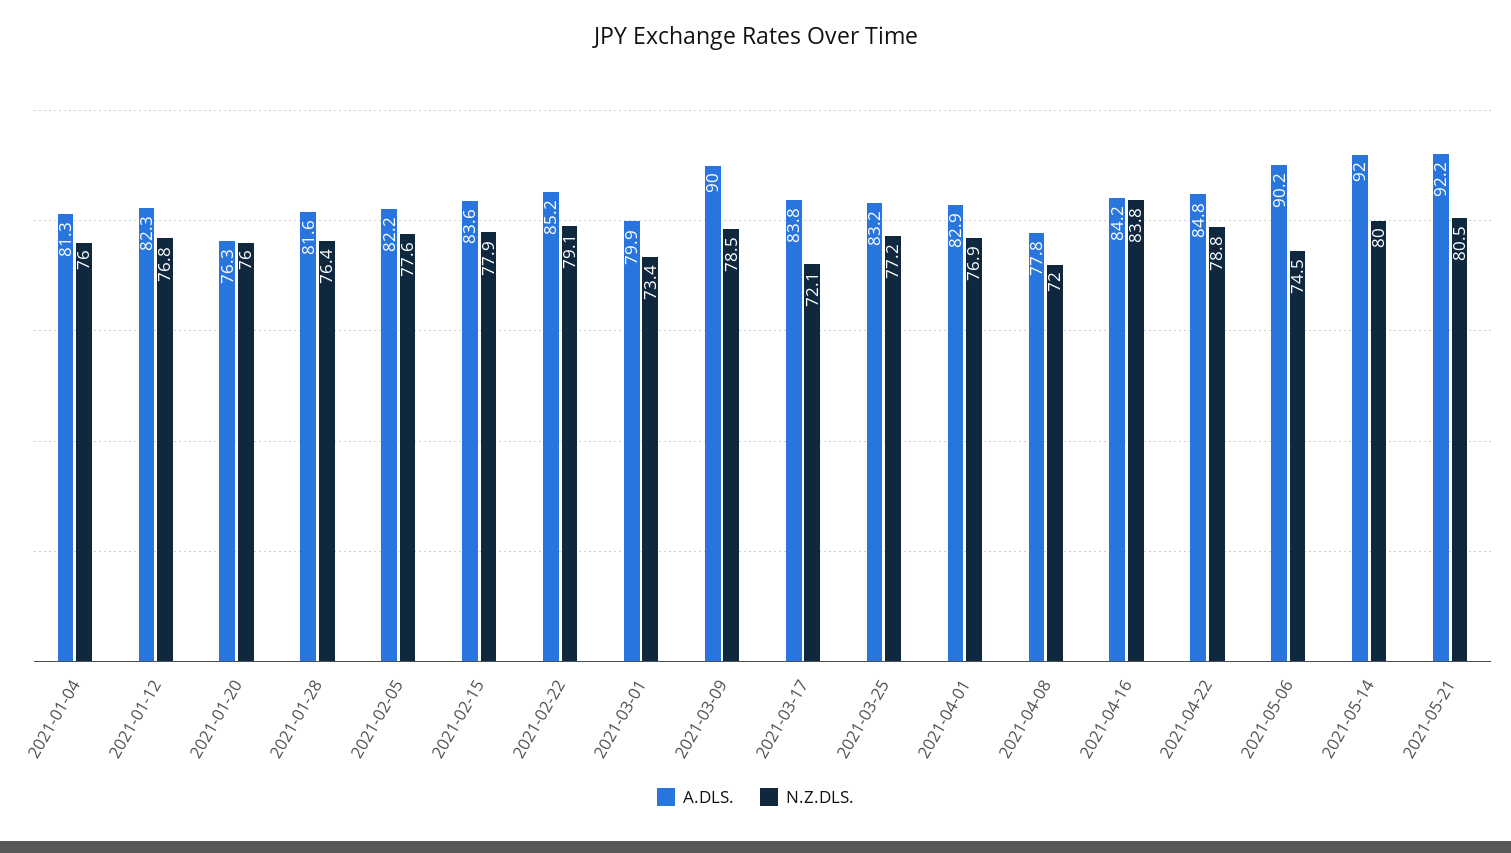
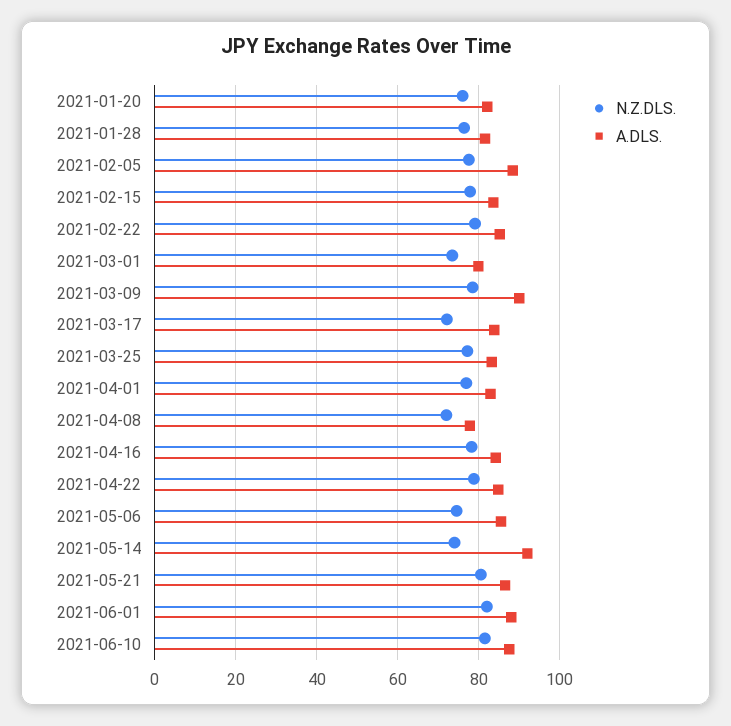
A.DLS., 2021-01-04: 81.3 -> none
N.Z.DLS., 2021-01-04: 76 -> none
A.DLS., 2021-01-12: 82.3 -> none
N.Z.DLS., 2021-01-12: 76.8 -> none
A.DLS., 2021-01-20: 76.3 -> 82
A.DLS., 2021-02-05: 82.2 -> 88
N.Z.DLS., 2021-04-16: 83.8 -> 78
A.DLS., 2021-05-06: 90.2 -> 86
N.Z.DLS., 2021-05-14: 80 -> 74
A.DLS., 2021-05-21: 92.2 -> 86
N.Z.DLS., 2021-06-01: none -> 82
A.DLS., 2021-06-01: none -> 88
N.Z.DLS., 2021-06-10: none -> 82
A.DLS., 2021-06-10: none -> 88

